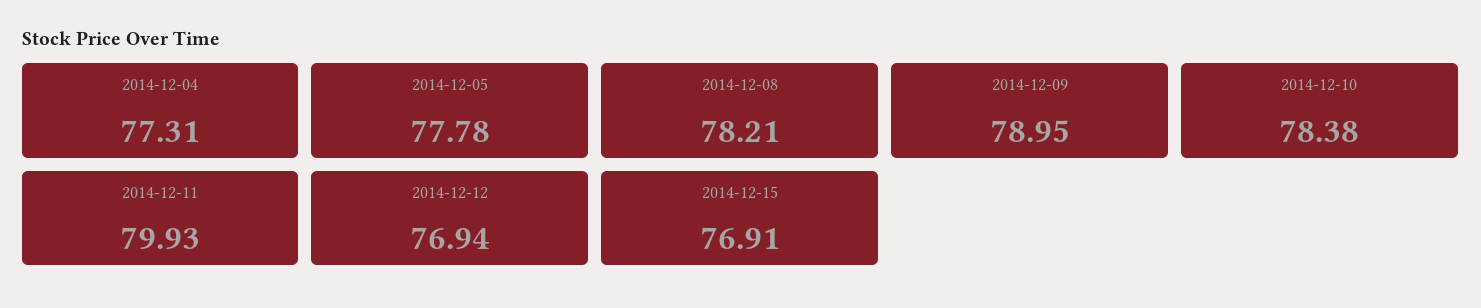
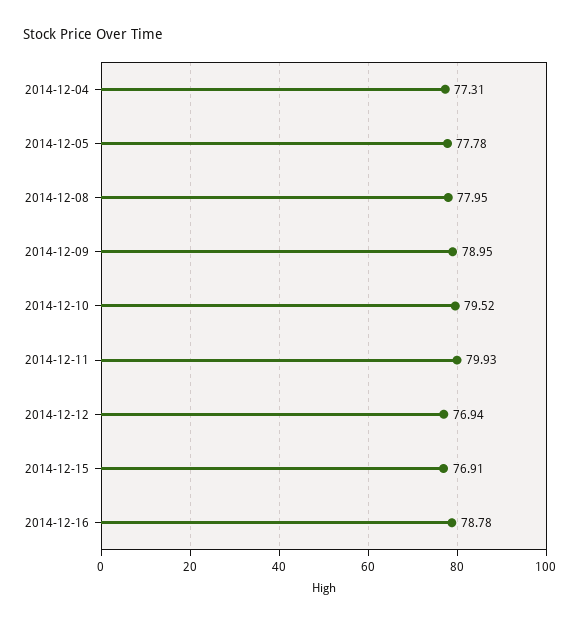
2014-12-08: 78.21 -> 77.95
2014-12-10: 78.38 -> 79.52
2014-12-16: none -> 78.78

